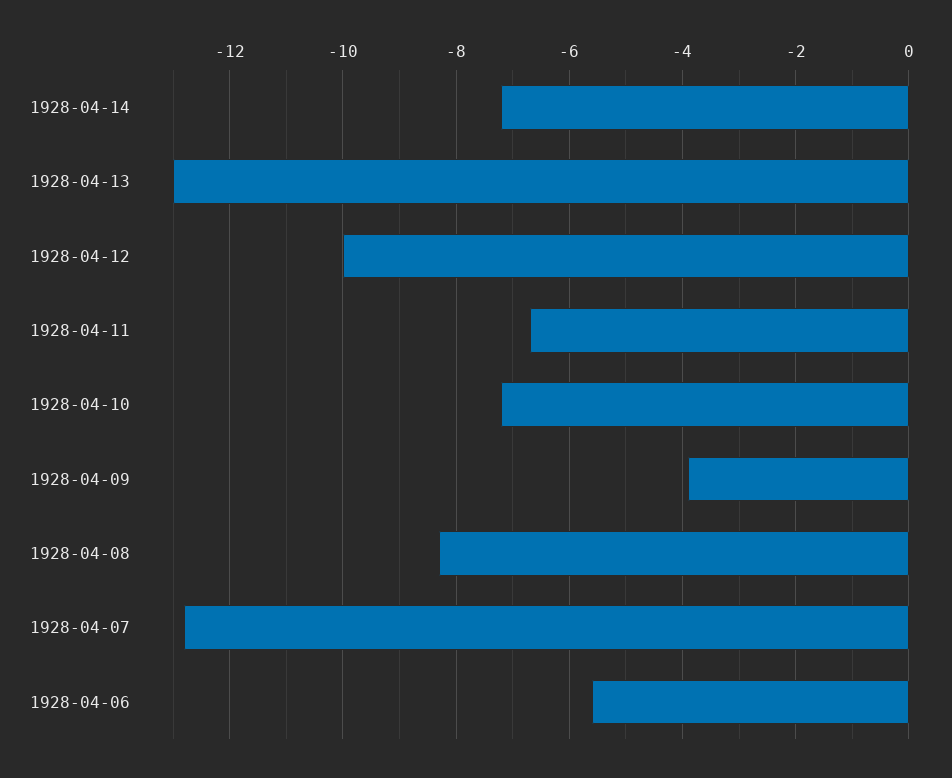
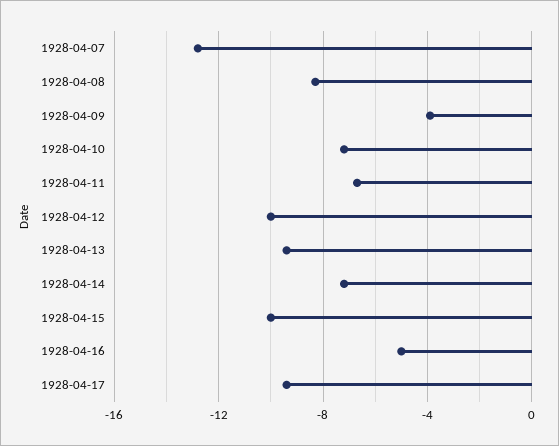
1928-04-13: -13 -> -9.5
1928-04-06: -5.5 -> none
1928-04-15: none -> -10
1928-04-16: none -> -5
1928-04-17: none -> -9.5

